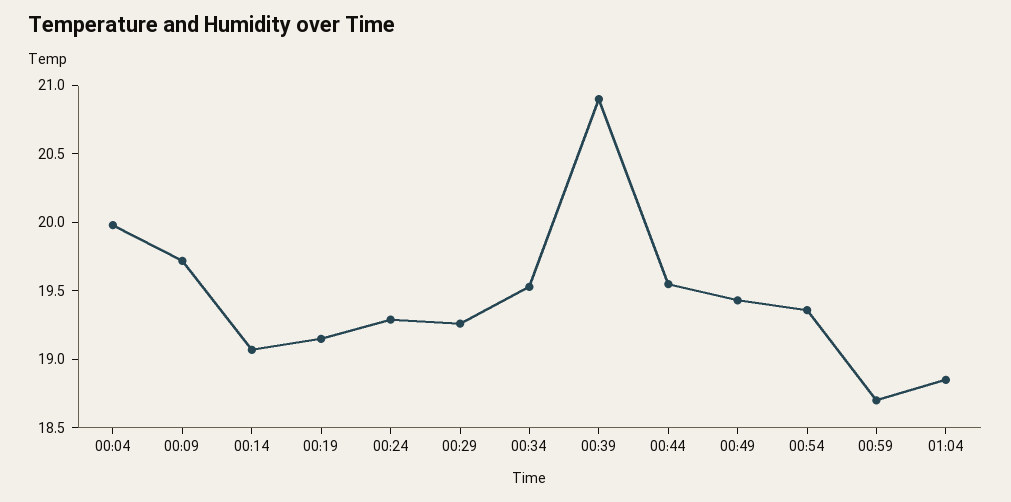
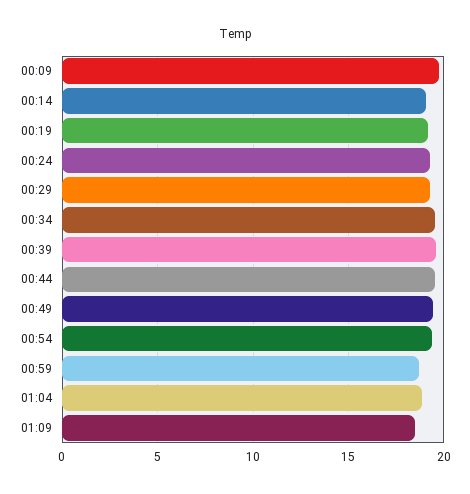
00:04: 20 -> none
00:39: 20.9 -> 19.5
01:09: none -> 18.5

